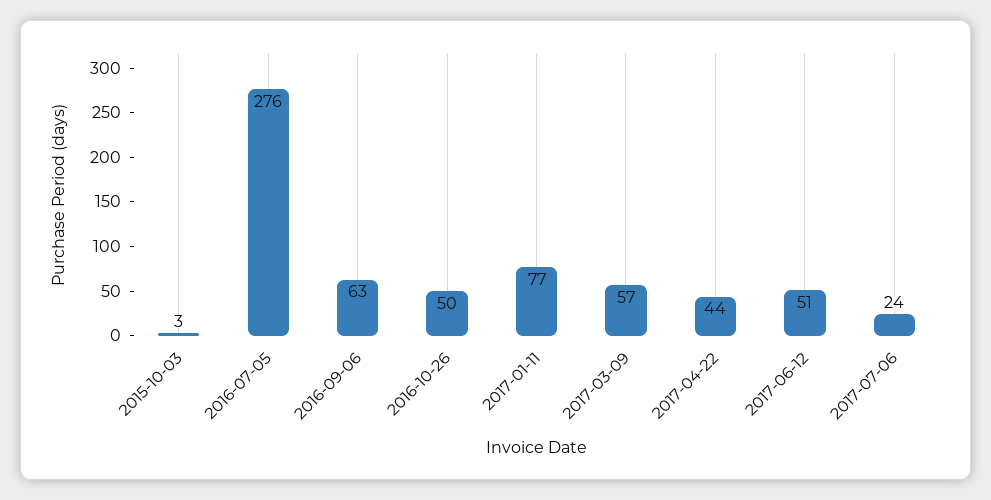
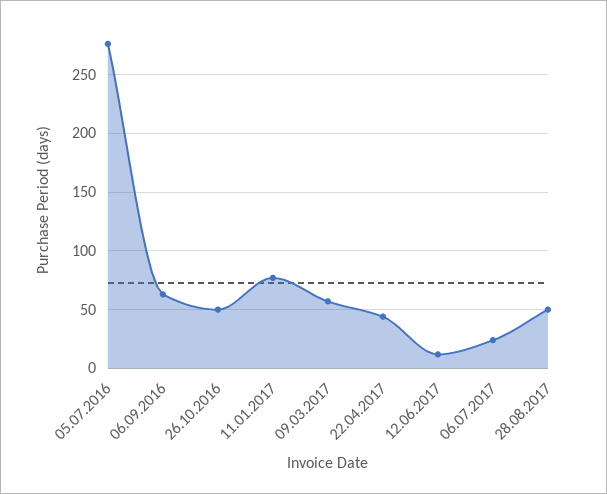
2015-10-03: 3 -> none
2017-06-12: 51 -> 10
28.08.2017: none -> 50

